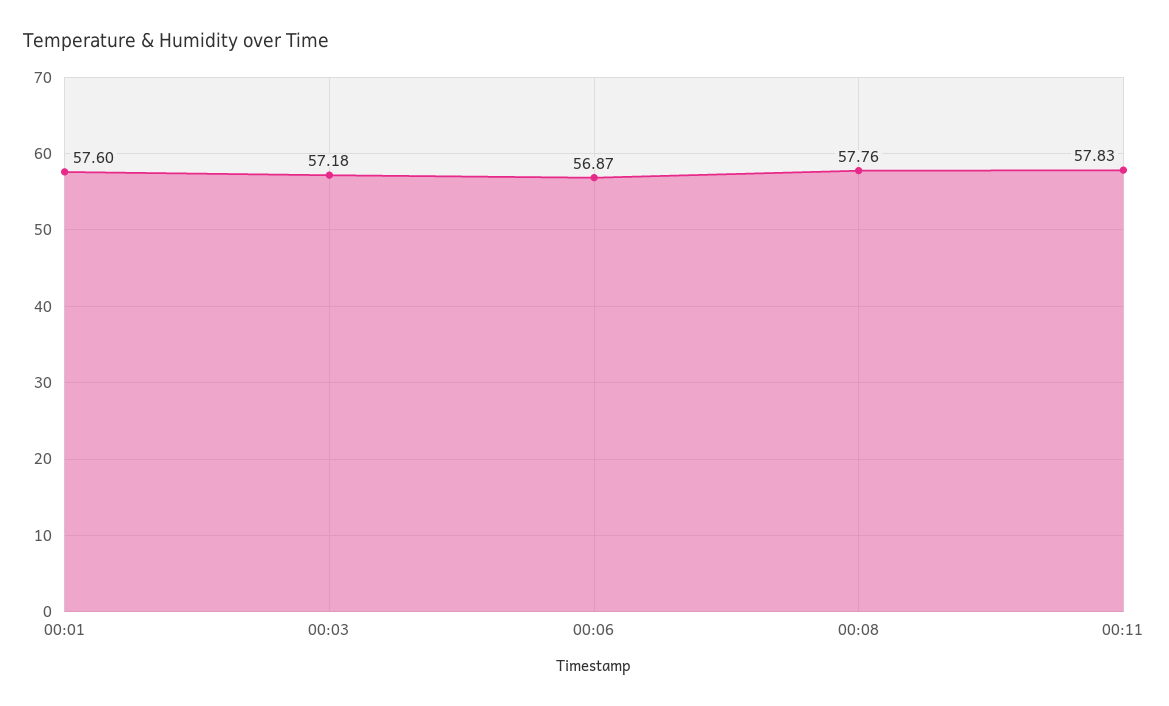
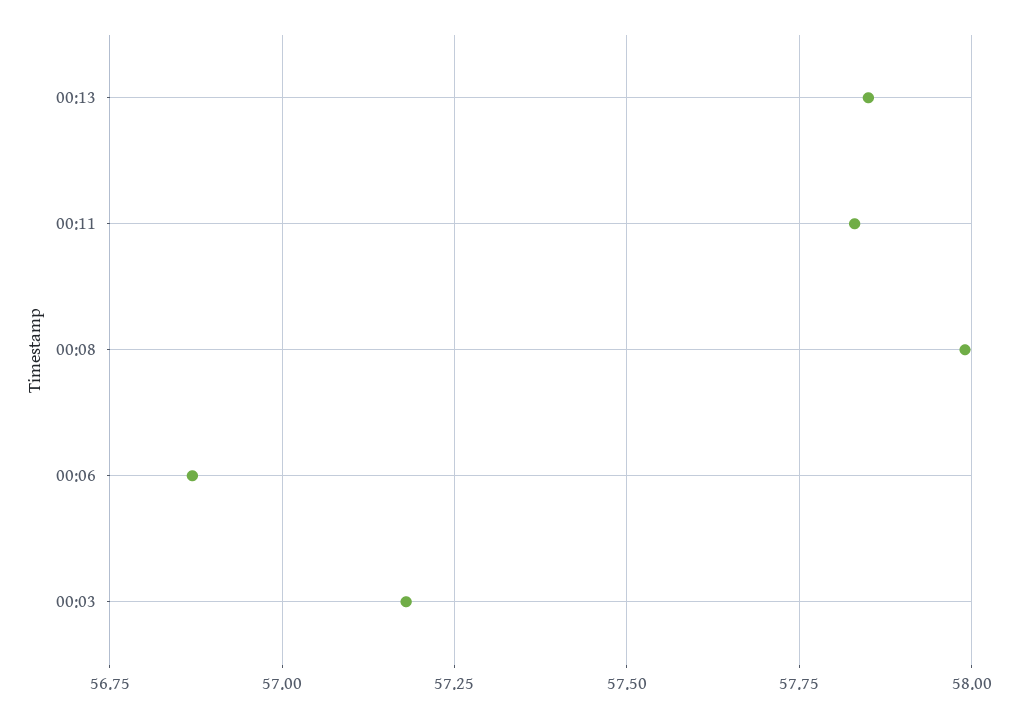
00:01: 57.6 -> none
00:08: 57.76 -> 58
00:13: none -> 57.85

